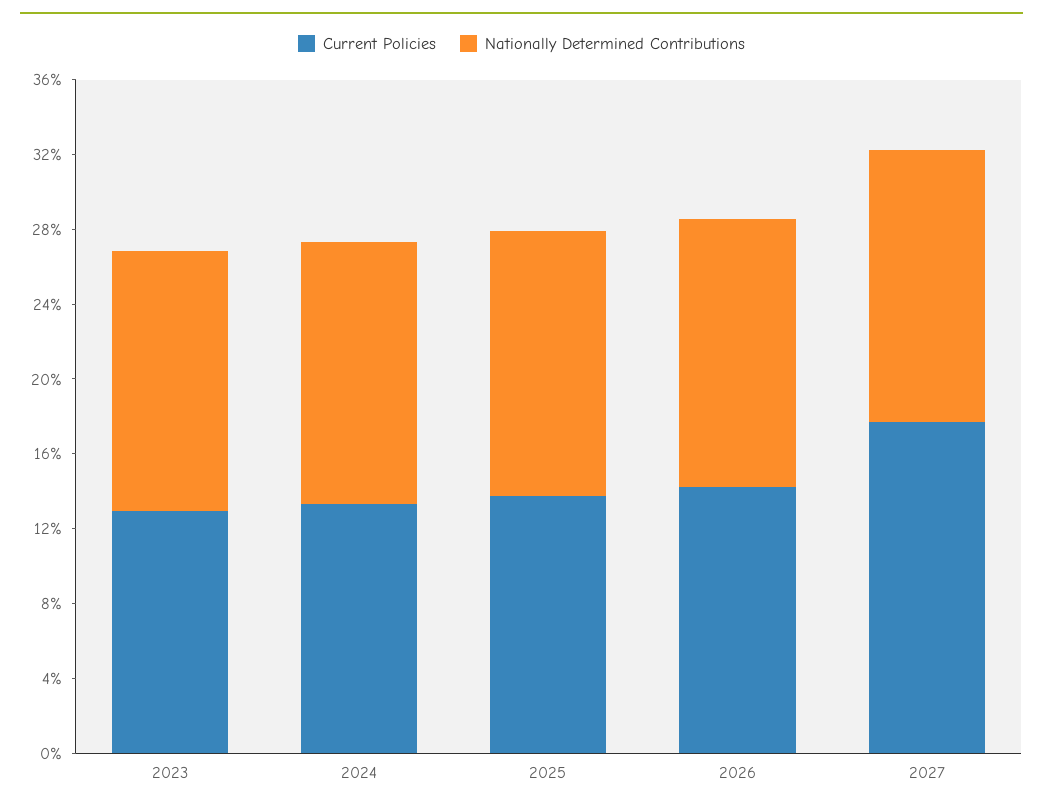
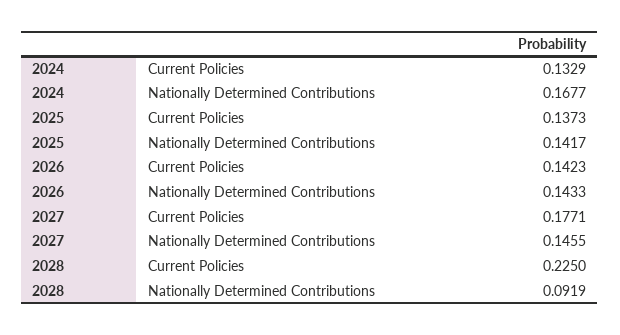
Current Policies, 2023: 0.13 -> none
Nationally Determined Contributions, 2023: 0.14 -> none
Nationally Determined Contributions, 2024: 0.14 -> 0.1677
Current Policies, 2028: none -> 0.225
Nationally Determined Contributions, 2028: none -> 0.0919

